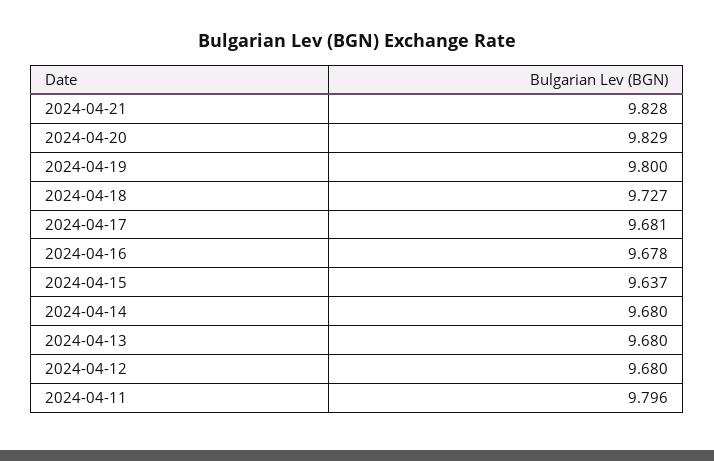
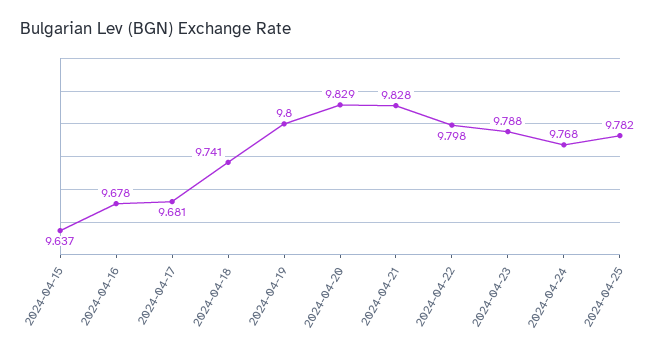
2024-04-18: 9.727 -> 9.741
2024-04-14: 9.68 -> none
2024-04-13: 9.68 -> none
2024-04-12: 9.68 -> none
2024-04-11: 9.796 -> none
2024-04-22: none -> 9.798
2024-04-23: none -> 9.788
2024-04-24: none -> 9.768
2024-04-25: none -> 9.782

